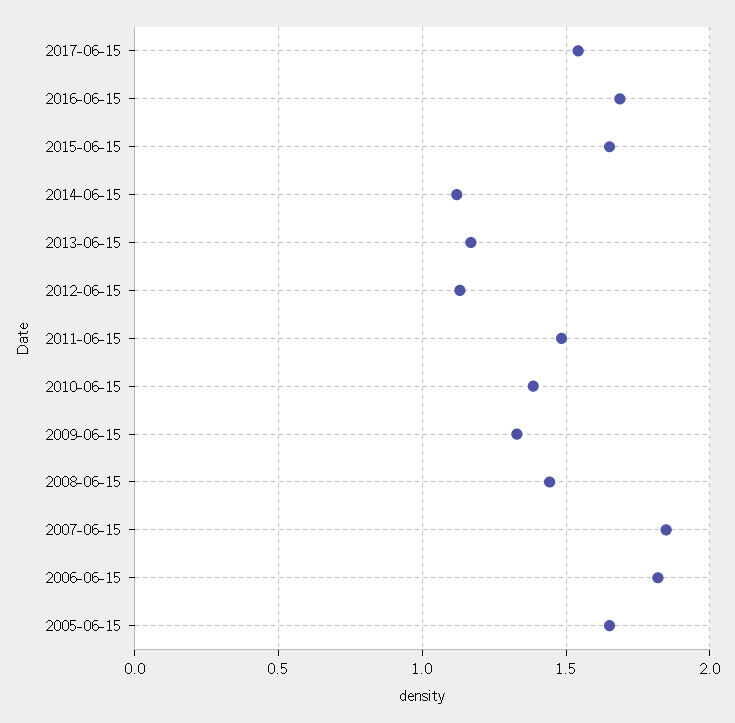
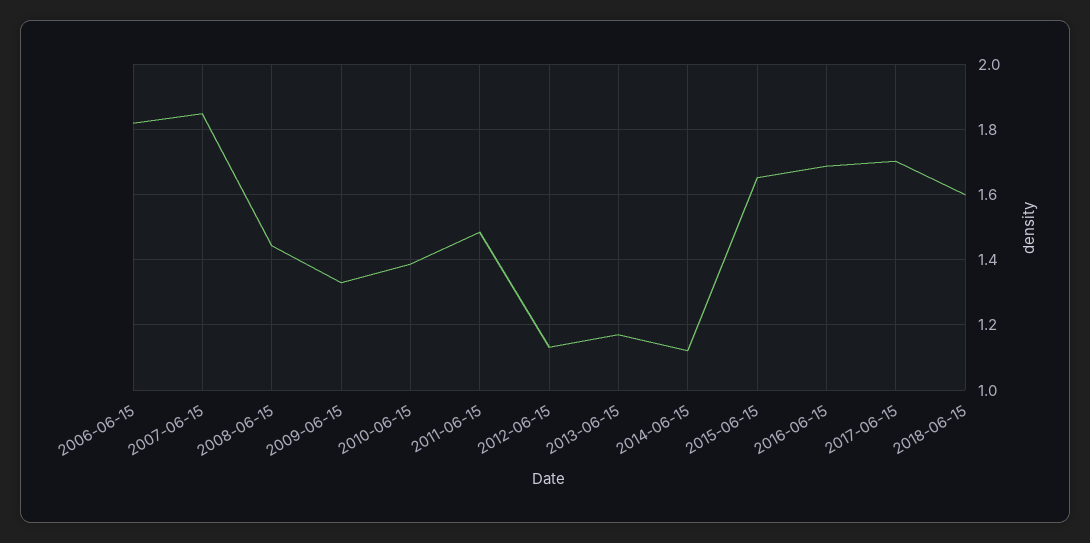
2017-06-15: 1.55 -> 1.7
2005-06-15: 1.65 -> none
2018-06-15: none -> 1.6

